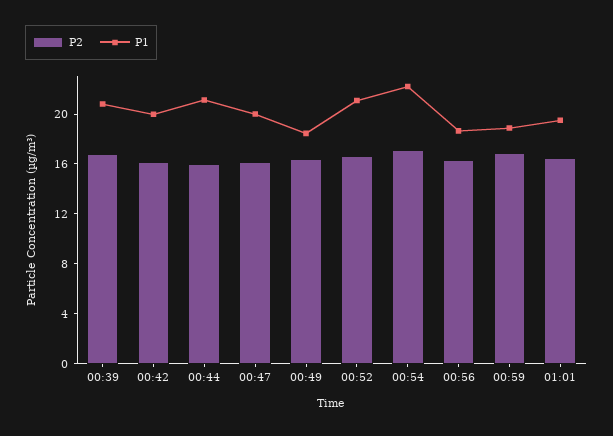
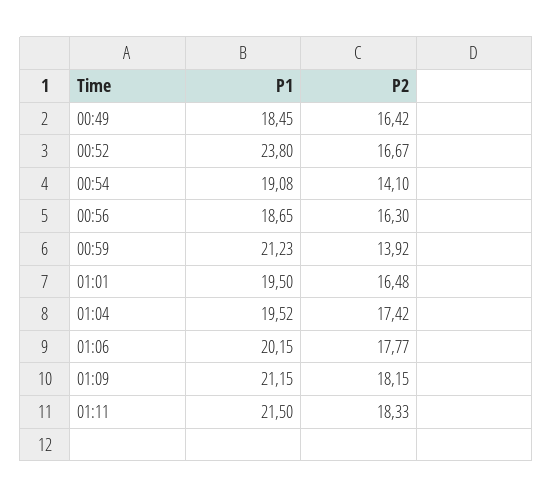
P2, 00:39: 17 -> none
P1, 00:39: 21 -> none
P2, 00:42: 16 -> none
P1, 00:42: 20 -> none
P2, 00:44: 16 -> none
P1, 00:44: 21 -> none
P2, 00:47: 16 -> none
P1, 00:47: 20 -> none
P1, 00:52: 21 -> 23.8
P2, 00:54: 17 -> 14.1
P1, 00:54: 22 -> 19.08
P2, 00:59: 17 -> 13.92
P1, 00:59: 19 -> 21.23
P1, 01:04: none -> 19.52
P2, 01:04: none -> 17.42
P1, 01:06: none -> 20.15
P2, 01:06: none -> 17.77
P1, 01:09: none -> 21.15
P2, 01:09: none -> 18.15
P1, 01:11: none -> 21.5
P2, 01:11: none -> 18.33

